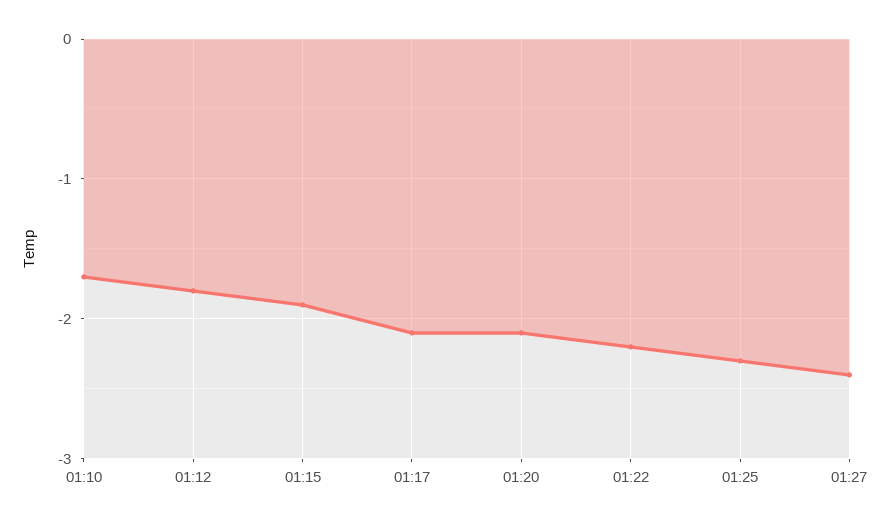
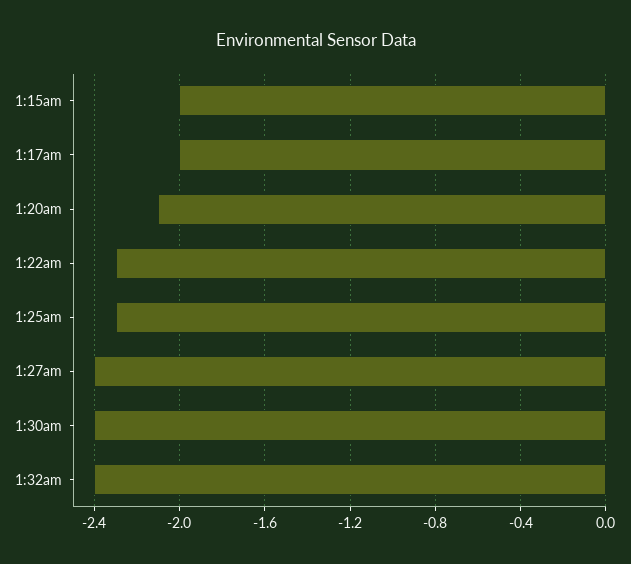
01:10: -1.7 -> none
01:12: -1.8 -> none
01:15: -1.9 -> -2
01:17: -2.1 -> -2
01:22: -2.2 -> -2.3
1:30am: none -> -2.4
1:32am: none -> -2.4

